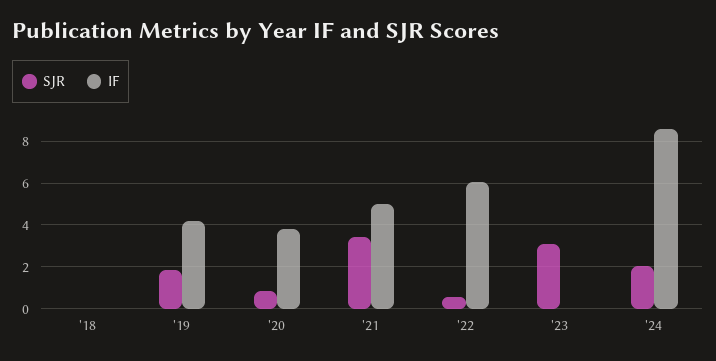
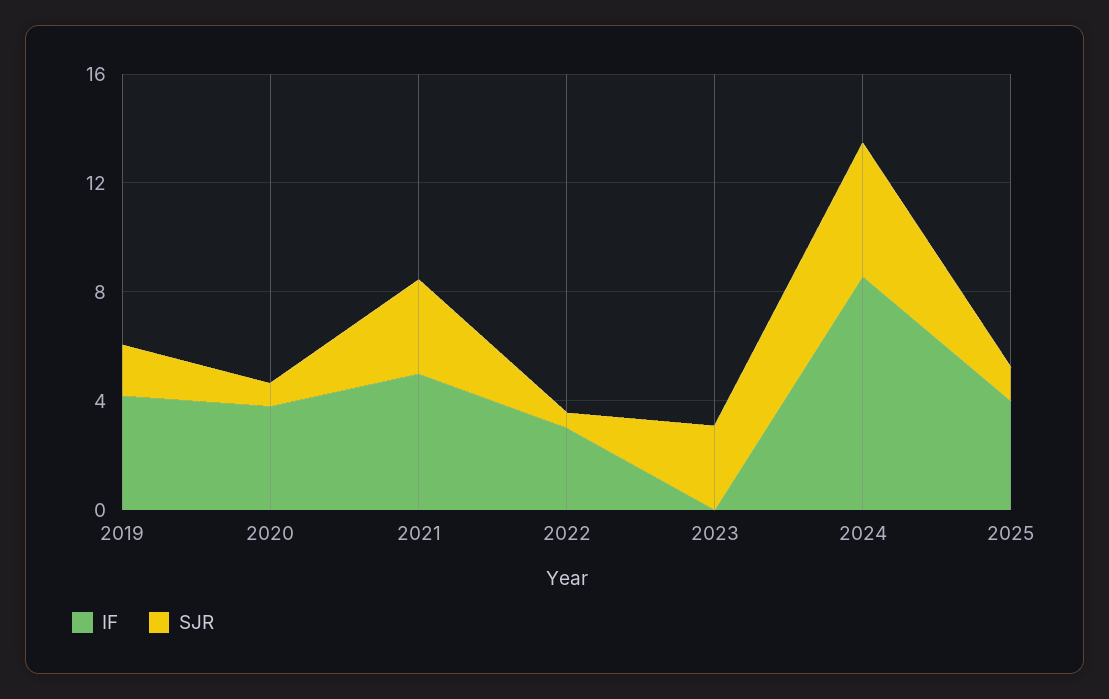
SJR, '18: 0 -> none
IF, '18: 0 -> none
IF, '22: 6 -> 3
SJR, '24: 2 -> 5
IF, 2025: none -> 4
SJR, 2025: none -> 1

